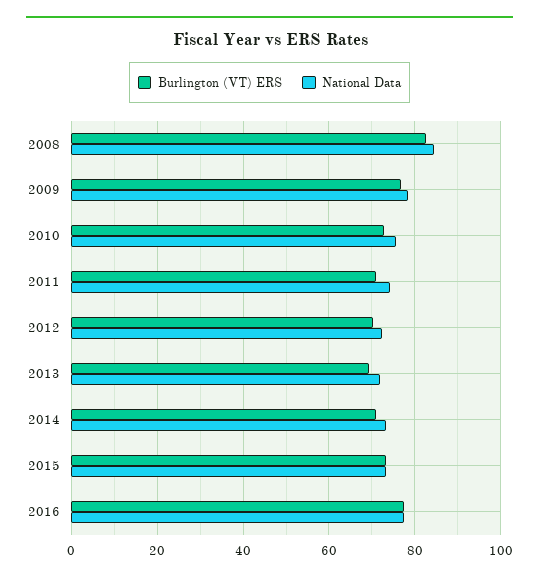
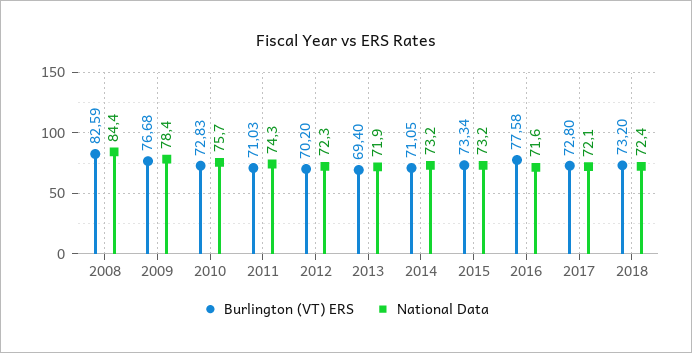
National Data, 2016: 78 -> 71.6
Burlington (VT) ERS, 2017: none -> 72.8
National Data, 2017: none -> 72.1
Burlington (VT) ERS, 2018: none -> 73.2
National Data, 2018: none -> 72.4

